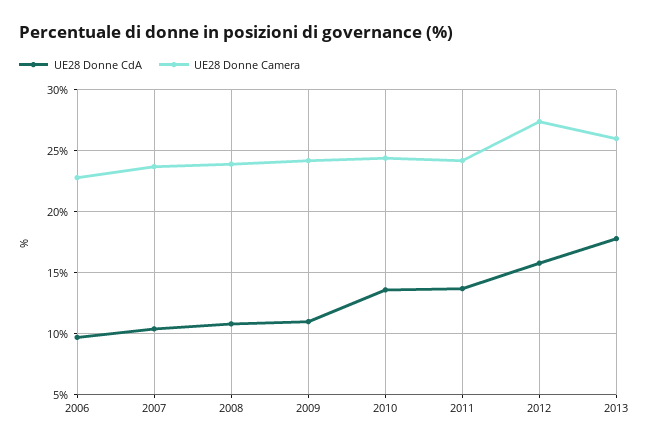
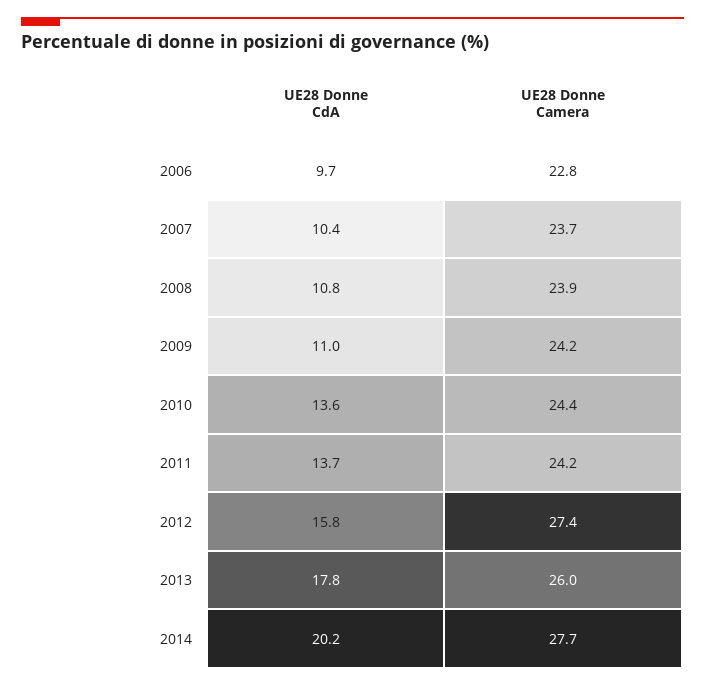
UE28 Donne CdA, 2014: none -> 20.2
UE28 Donne Camera, 2014: none -> 27.7

